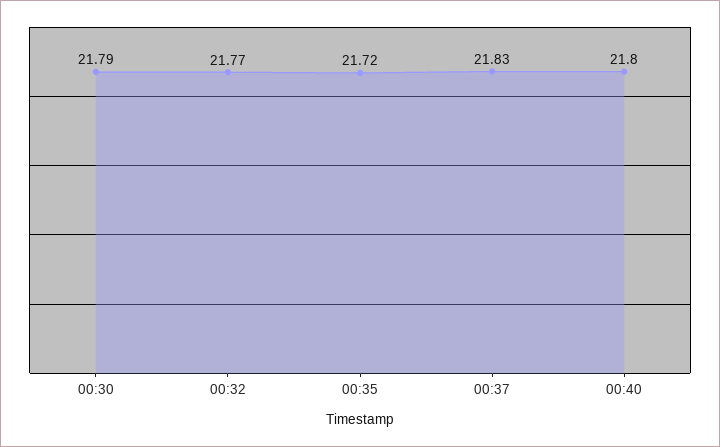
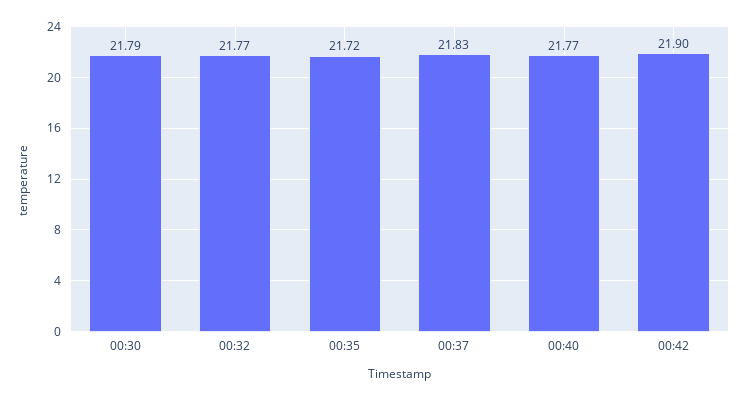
00:40: 21.8 -> 21.77
00:42: none -> 21.9

